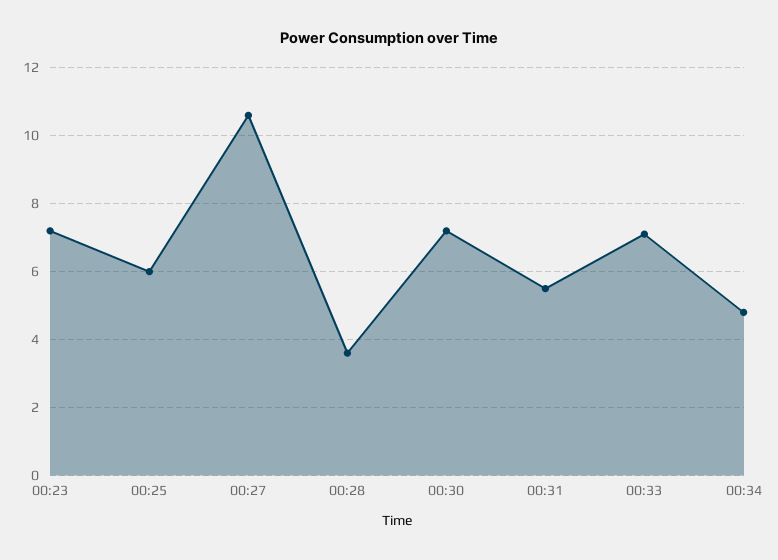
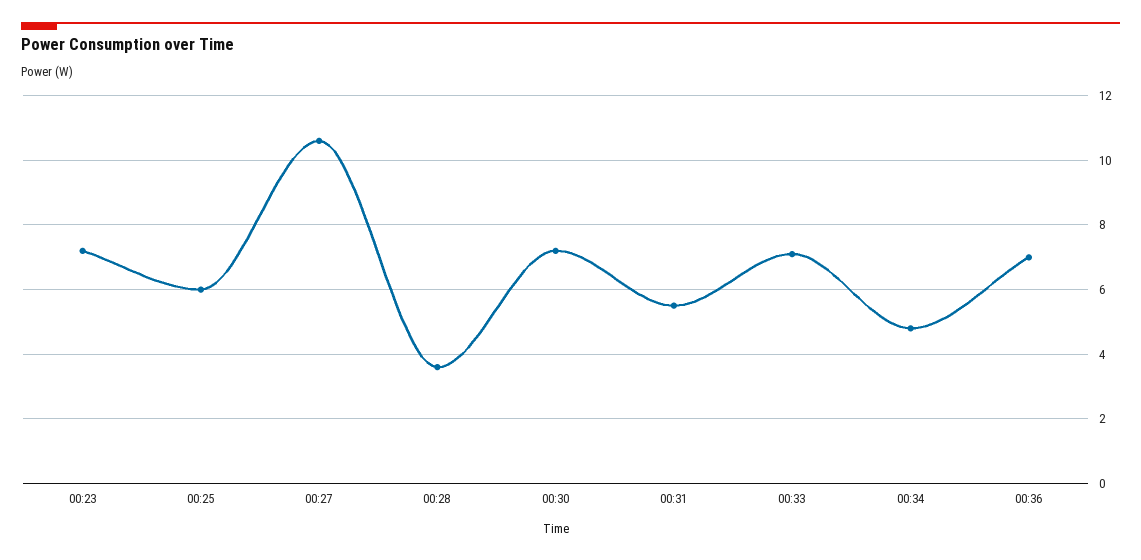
00:36: none -> 7

